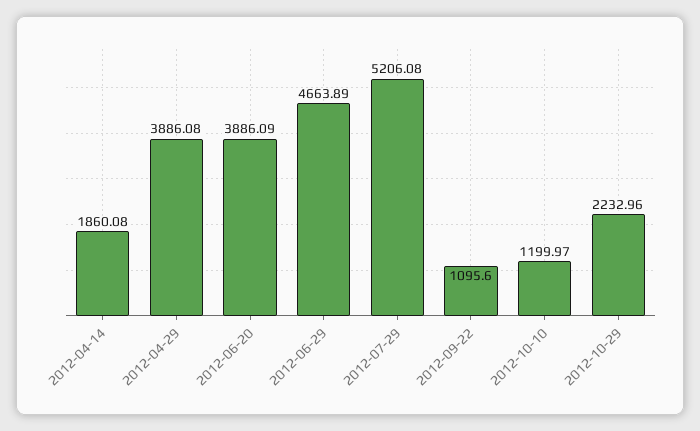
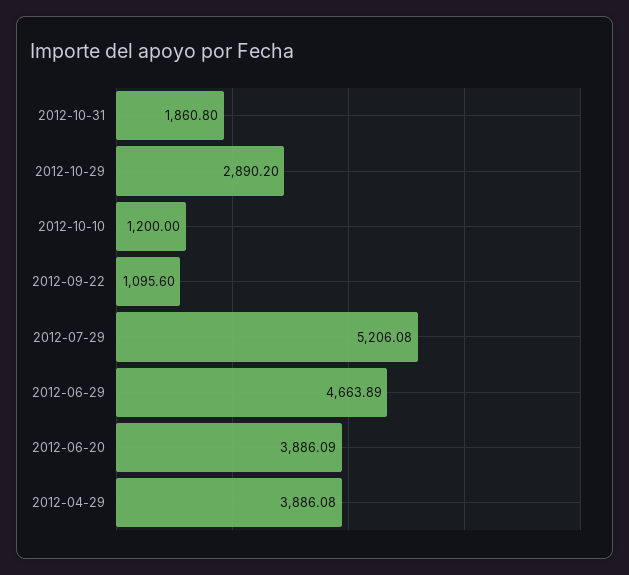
2012-04-14: 1860.08 -> none
2012-10-10: 1199.97 -> 1200
2012-10-29: 2232.96 -> 2890.2
2012-10-31: none -> 1860.8

